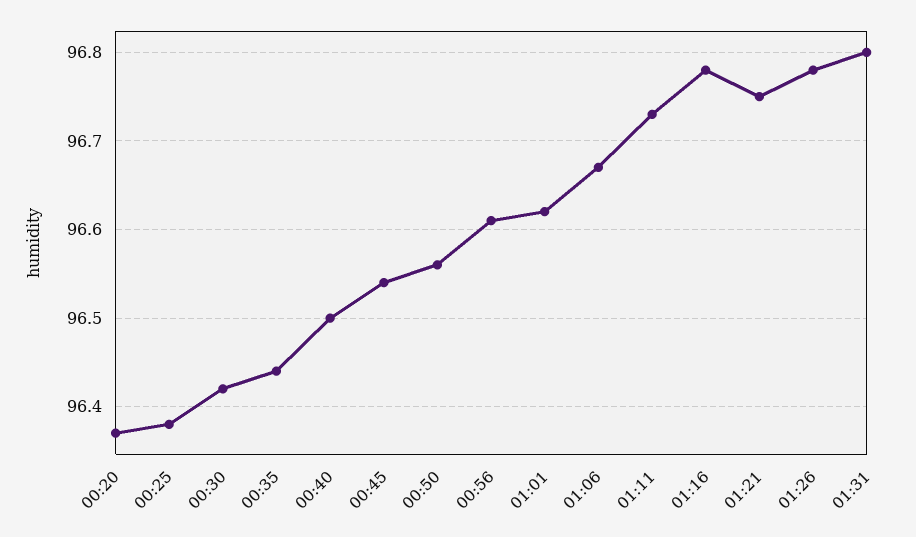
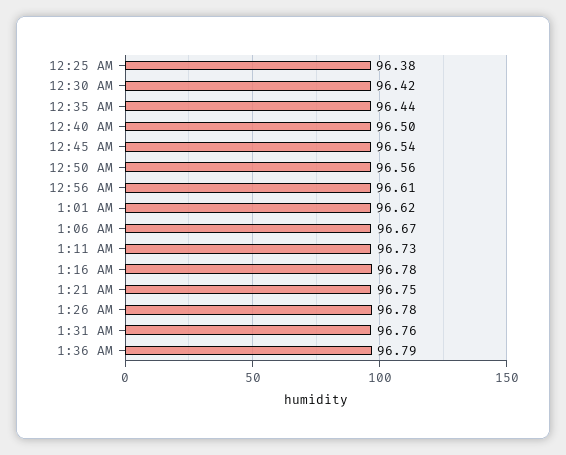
00:20: 96.37 -> none
01:31: 96.8 -> 96.76
1:36 AM: none -> 96.79

